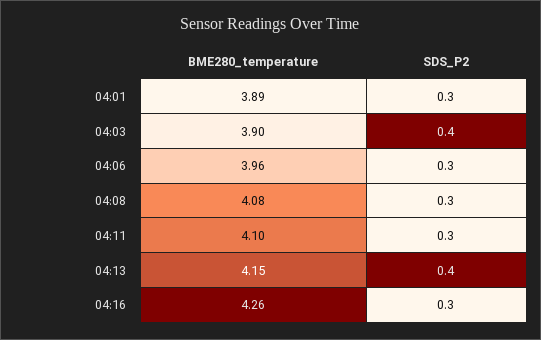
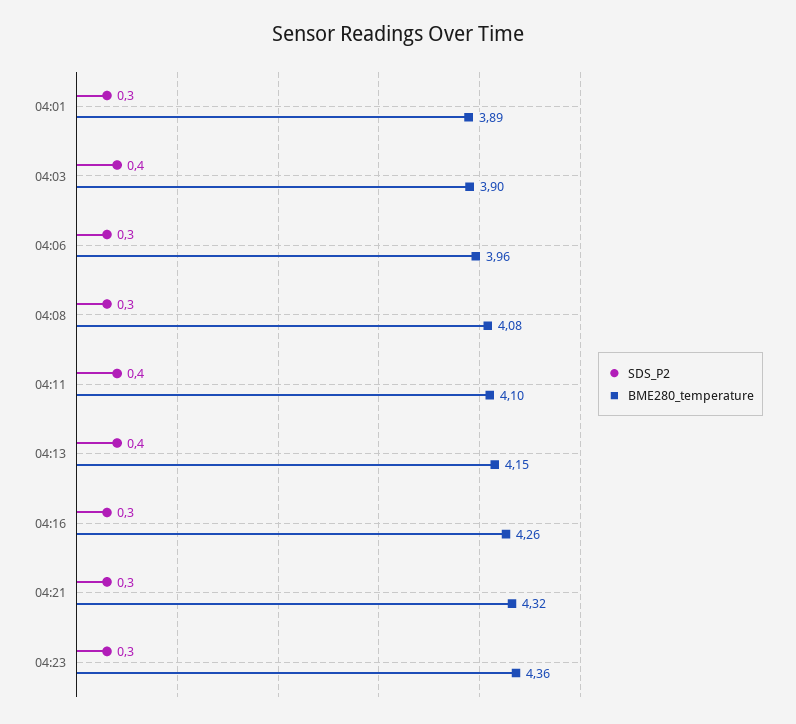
SDS_P2, 04:11: 0.3 -> 0.4
SDS_P2, 04:21: none -> 0.3
BME280_temperature, 04:21: none -> 4.32
SDS_P2, 04:23: none -> 0.3
BME280_temperature, 04:23: none -> 4.36

